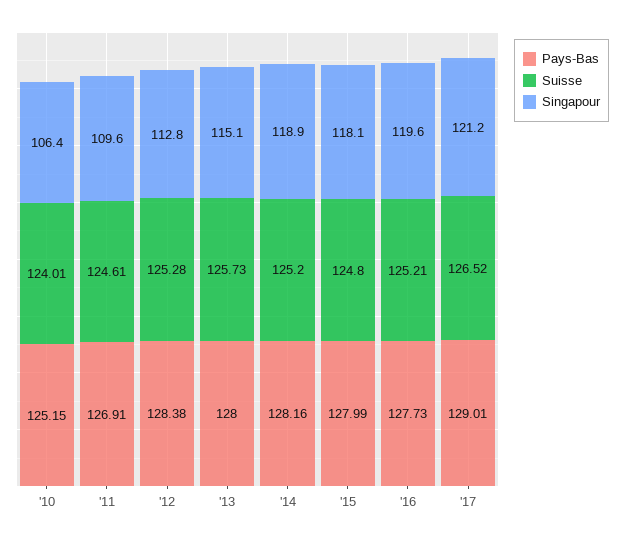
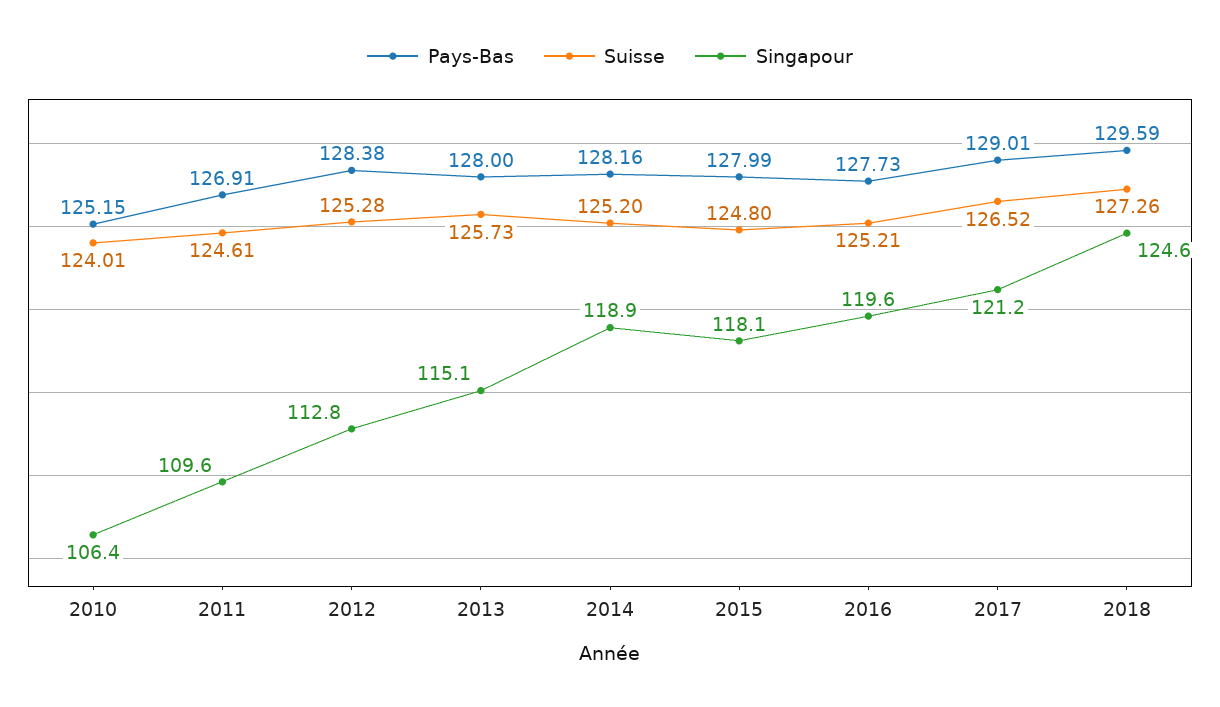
Pays-Bas, 2018: none -> 129.59
Suisse, 2018: none -> 127.26
Singapour, 2018: none -> 124.6

